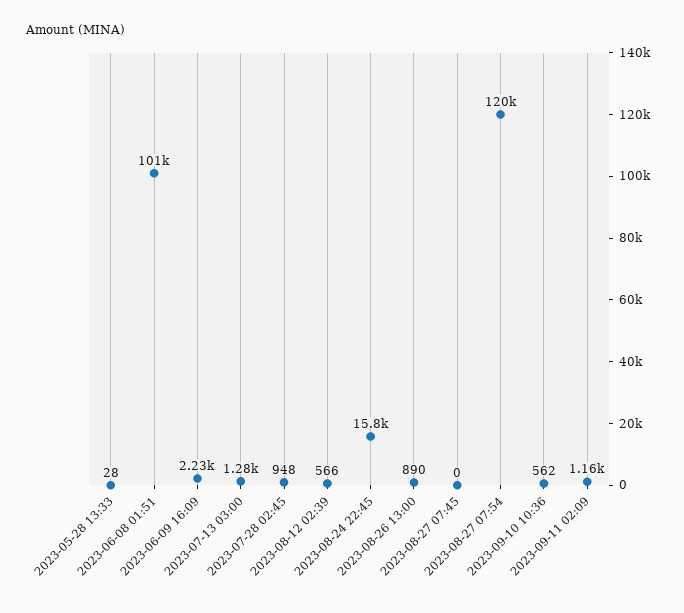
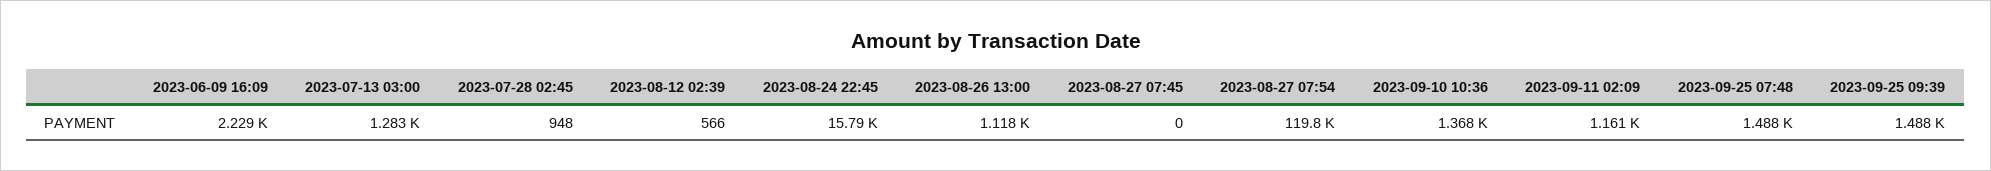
2023-05-28 13:33: 28 -> none
2023-06-08 01:51: 101000 -> none
2023-08-26 13:00: 890 -> 1118
2023-09-10 10:36: 562 -> 1368
2023-09-25 07:48: none -> 1488
2023-09-25 09:39: none -> 1488

